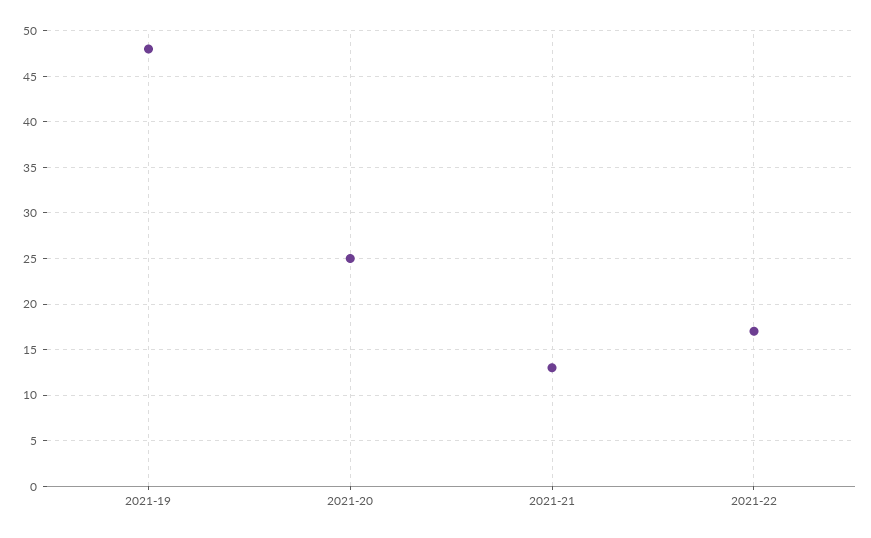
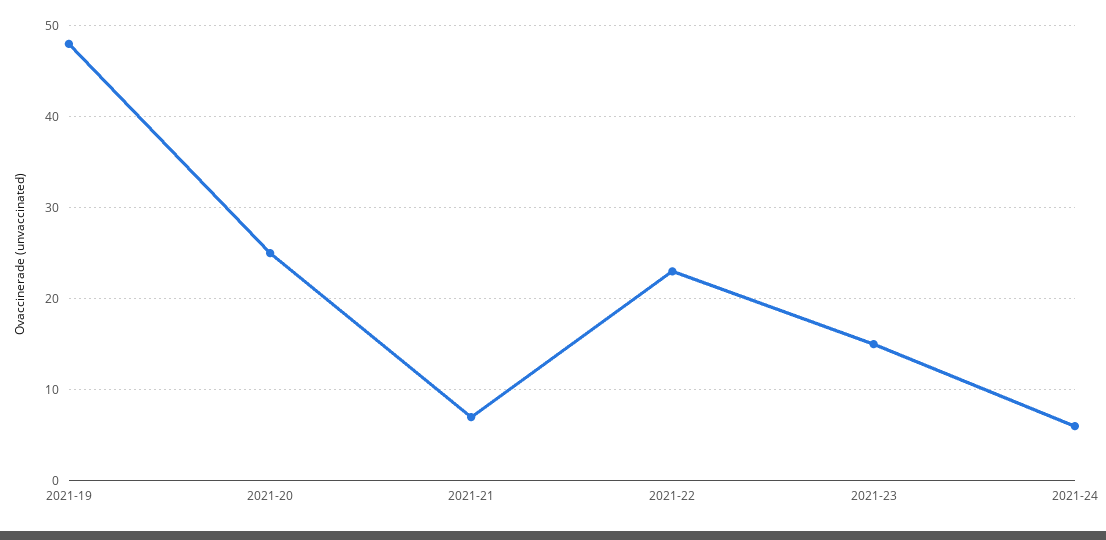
2021-21: 13 -> 7
2021-22: 17 -> 23
2021-23: none -> 15
2021-24: none -> 6

